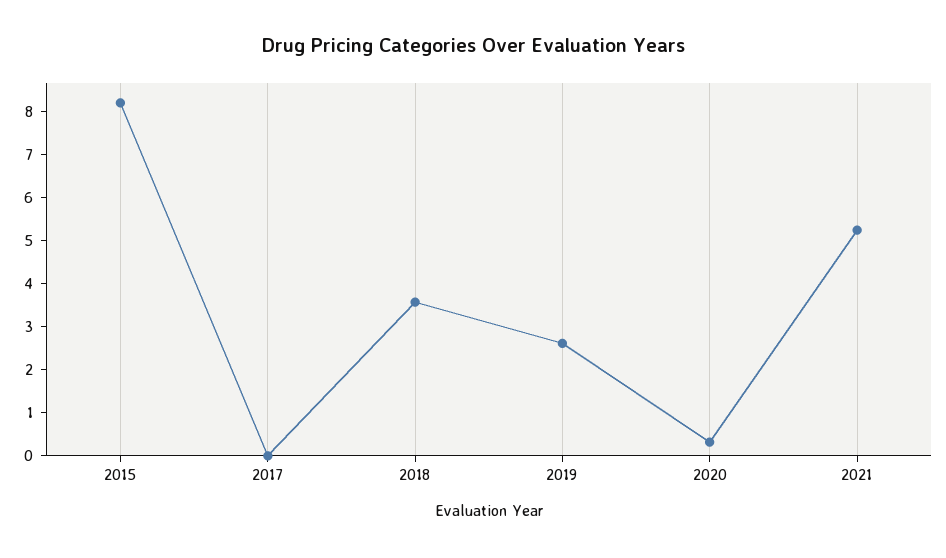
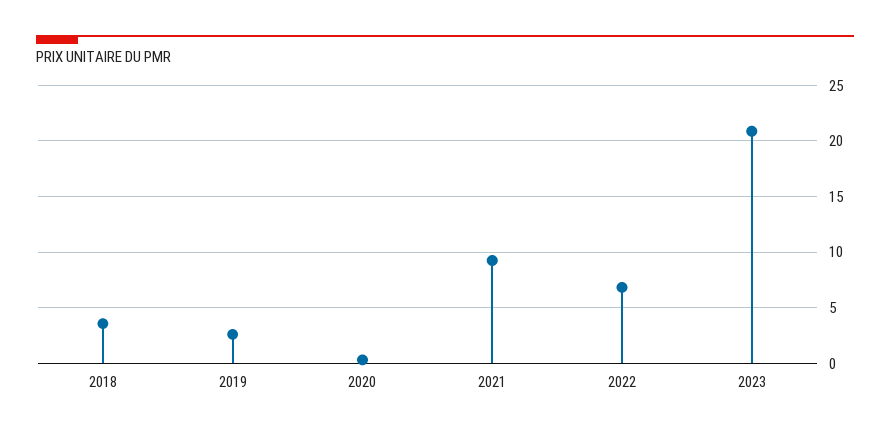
2015: 8.2 -> none
2017: 0 -> none
2021: 5.2 -> 9
2022: none -> 7
2023: none -> 21

